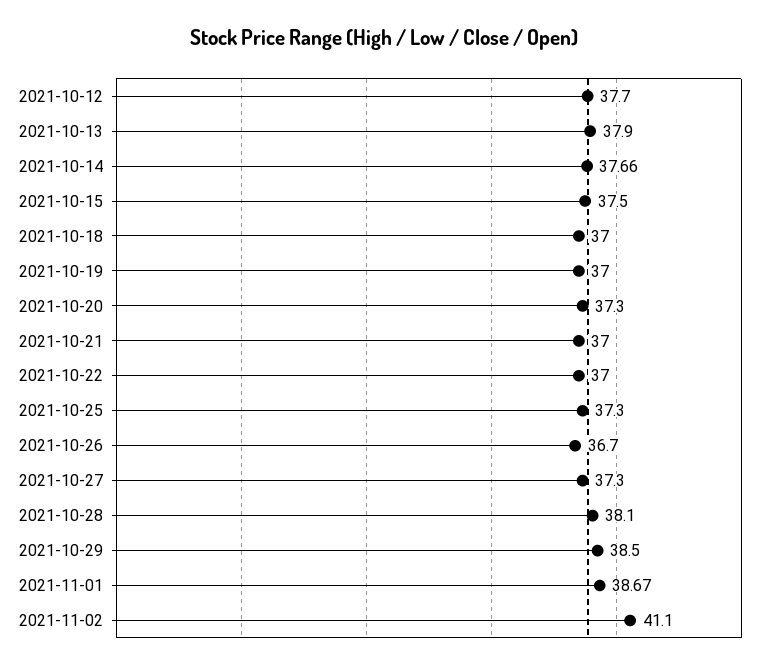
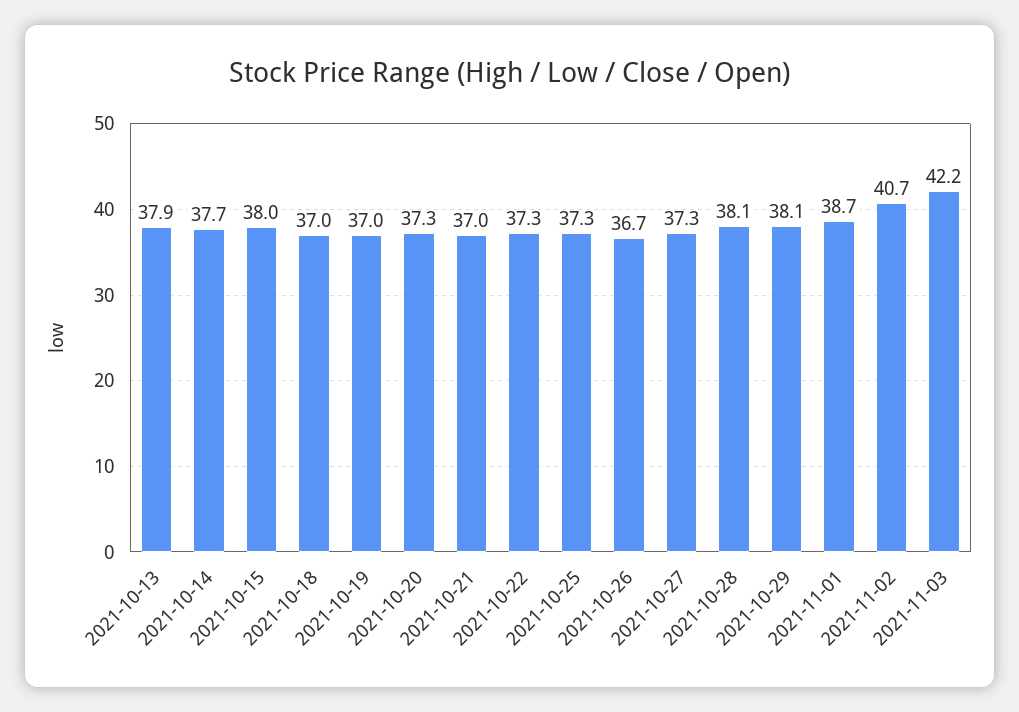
2021-10-12: 37.7 -> none
2021-10-15: 37.5 -> 38
2021-10-22: 37 -> 37.3
2021-10-29: 38.5 -> 38.1
2021-11-02: 41.1 -> 40.7
2021-11-03: none -> 42.2

